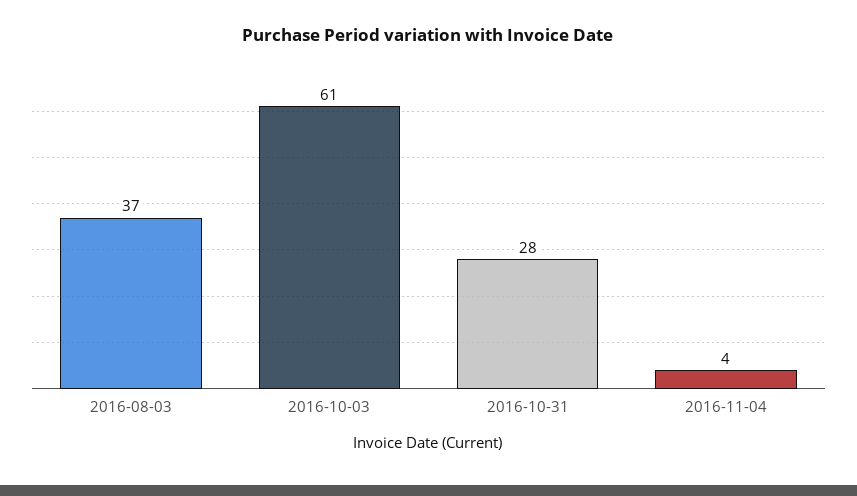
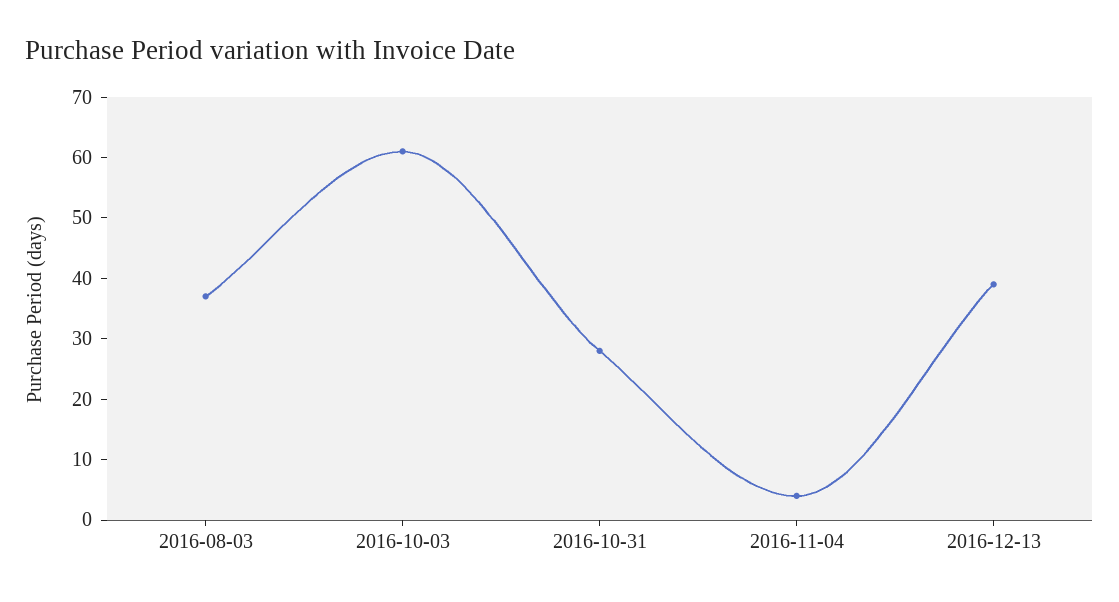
2016-12-13: none -> 40

